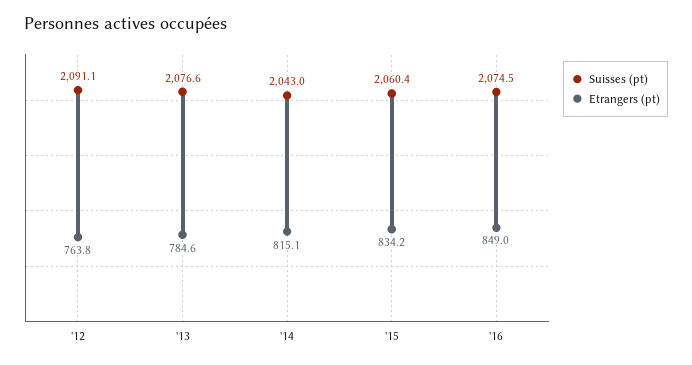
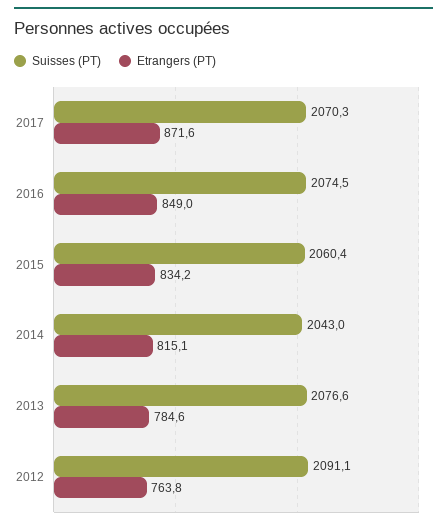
Suisses (pt), 2017: none -> 2070.3
Etrangers (pt), 2017: none -> 871.6

